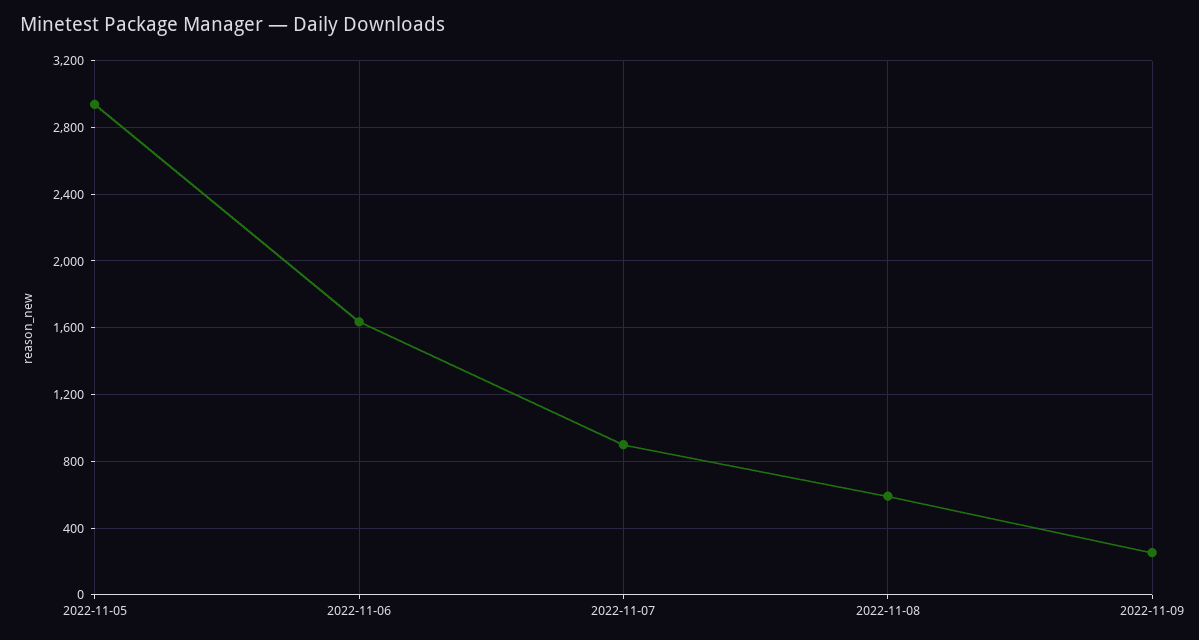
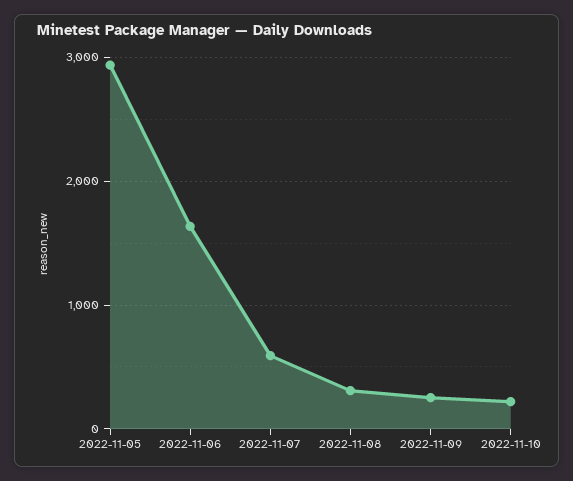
2022-11-07: 900 -> 600
2022-11-08: 600 -> 300
2022-11-10: none -> 200

